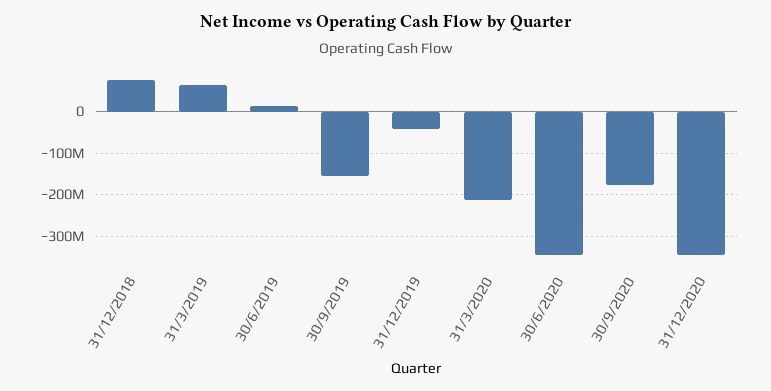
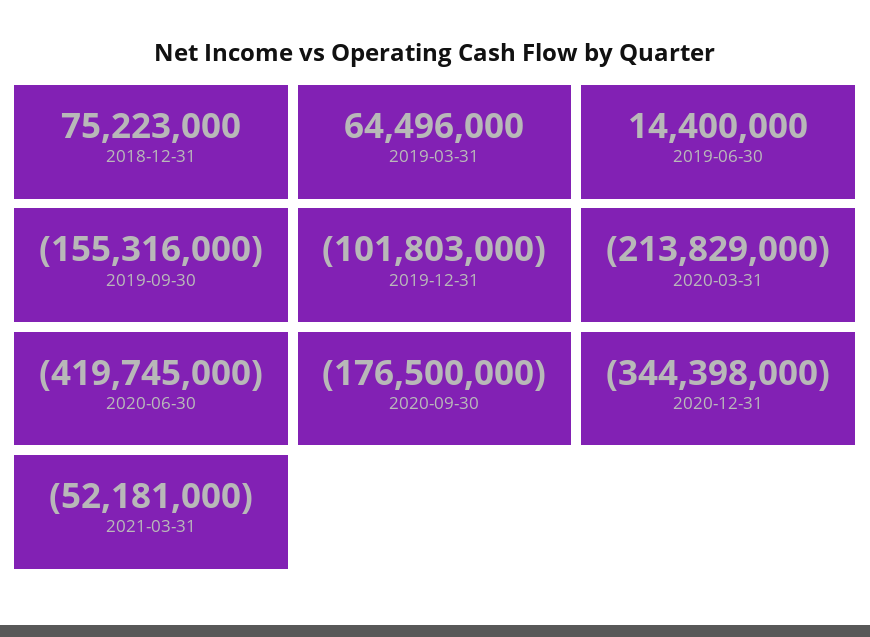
31/12/2019: -40000000 -> -101803000
30/6/2020: -340000000 -> -419745000
2021-03-31: none -> -52181000

